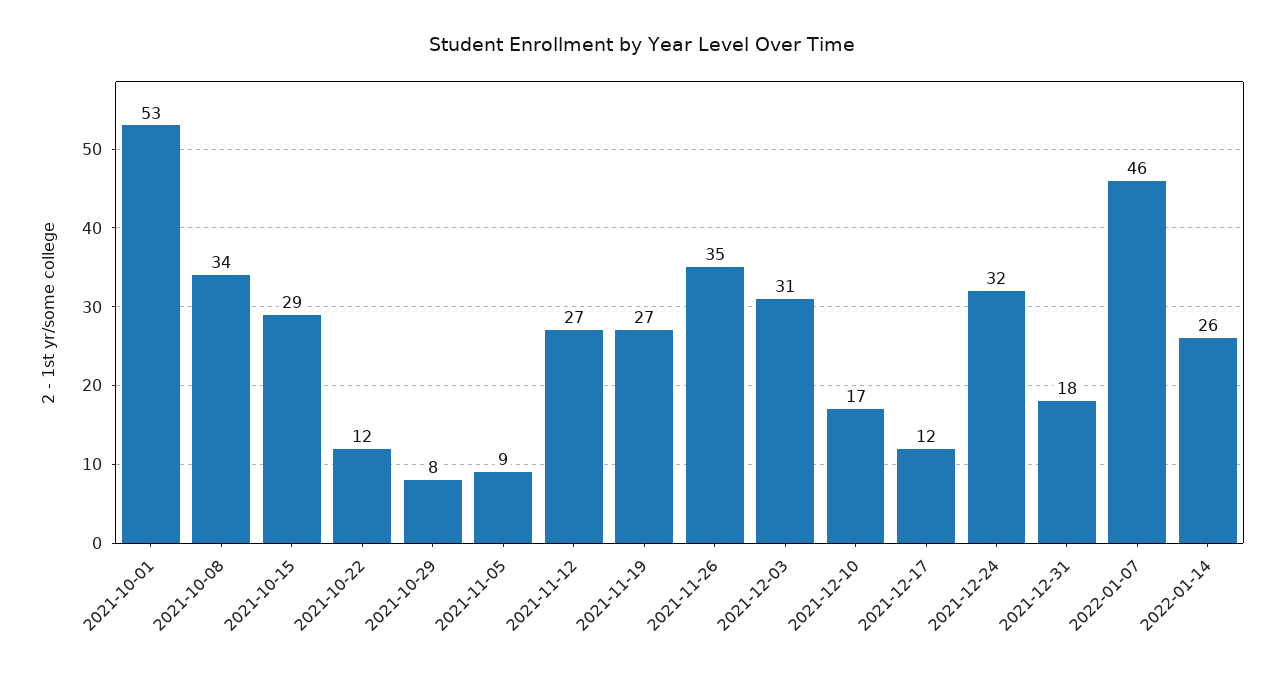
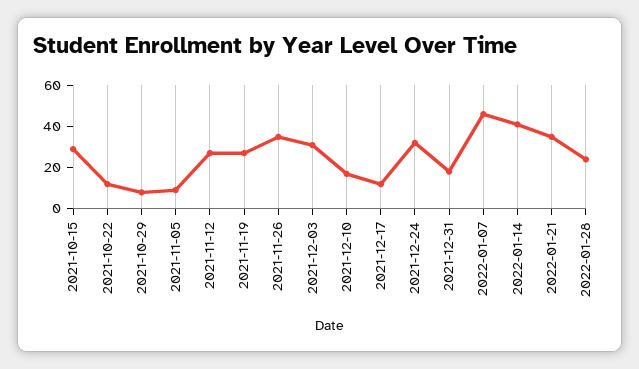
2021-10-01: 53 -> none
2021-10-08: 34 -> none
2022-01-14: 26 -> 40
2022-01-21: none -> 35
2022-01-28: none -> 25

